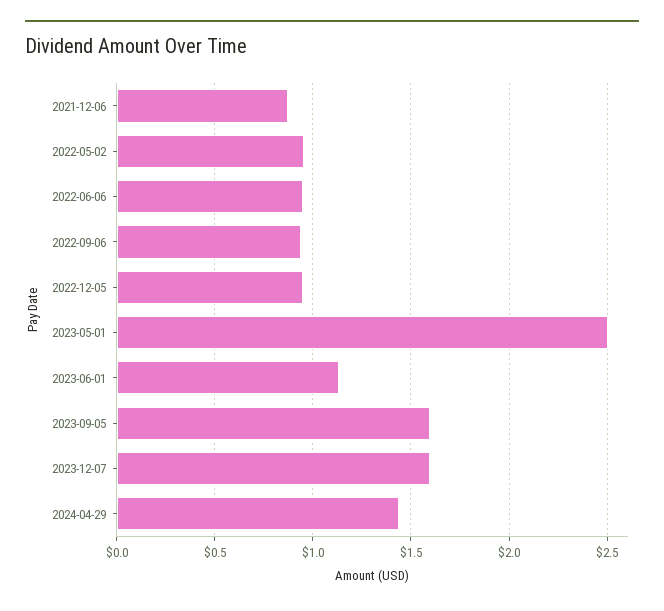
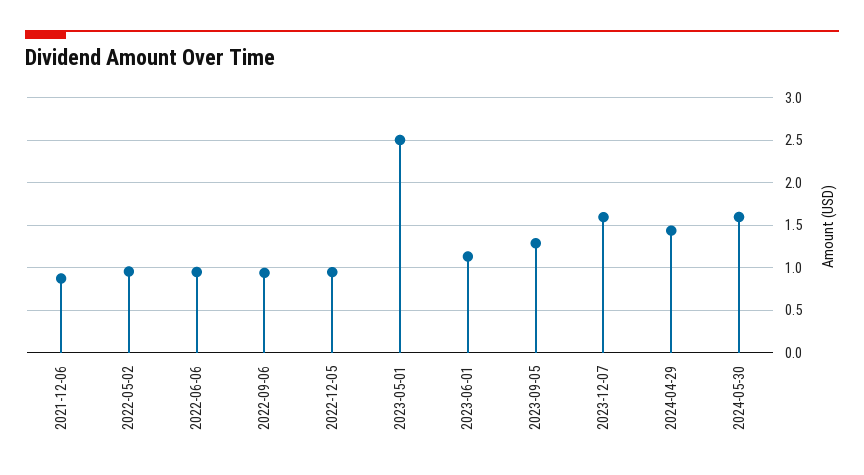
2023-09-05: 1.6 -> 1.3
2024-05-30: none -> 1.6

